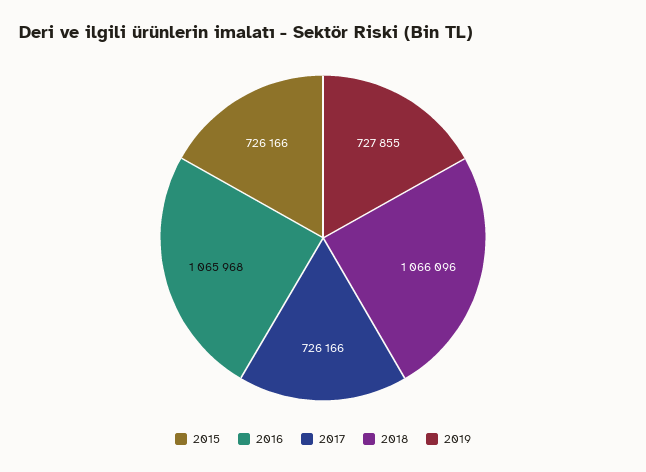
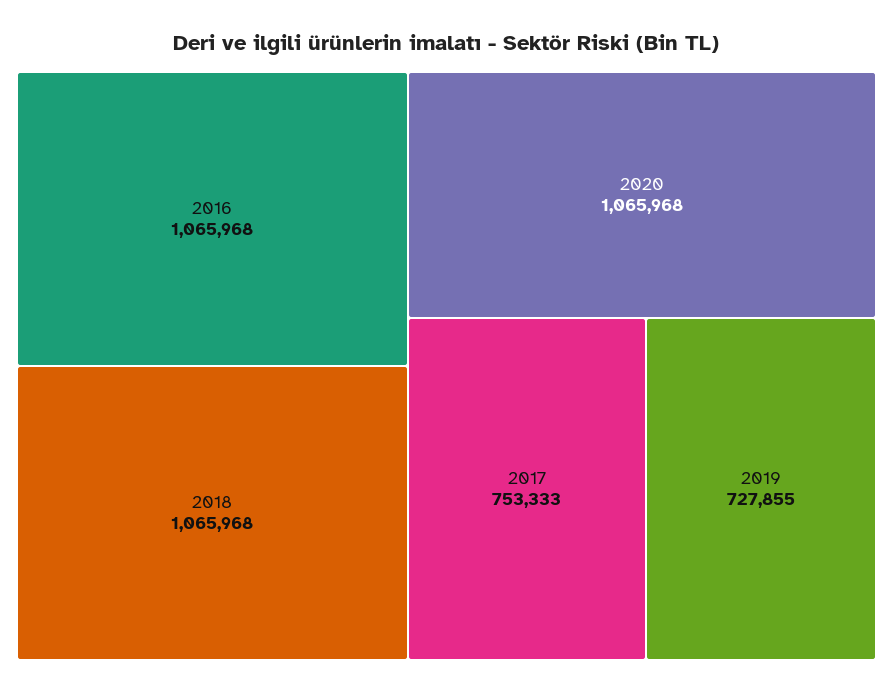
2015: 726166 -> none
2017: 726166 -> 753333
2018: 1066096 -> 1065968
2020: none -> 1065968

